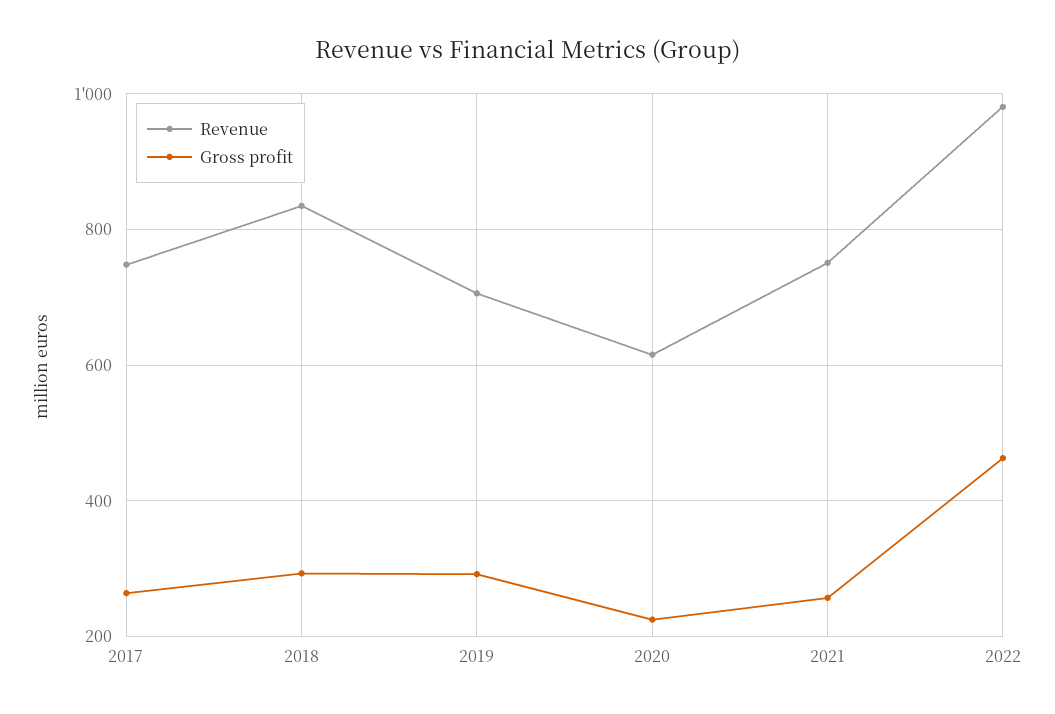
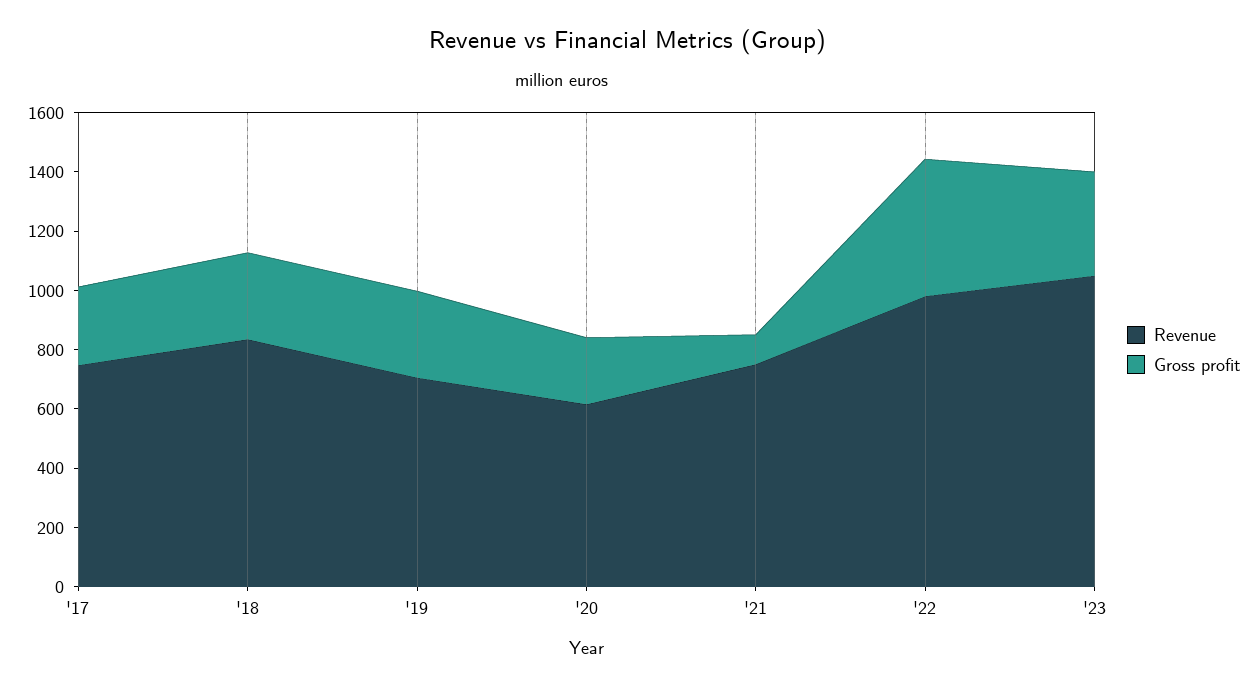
Gross profit, 2021: 260 -> 100
Revenue, '23: none -> 1050
Gross profit, '23: none -> 350

